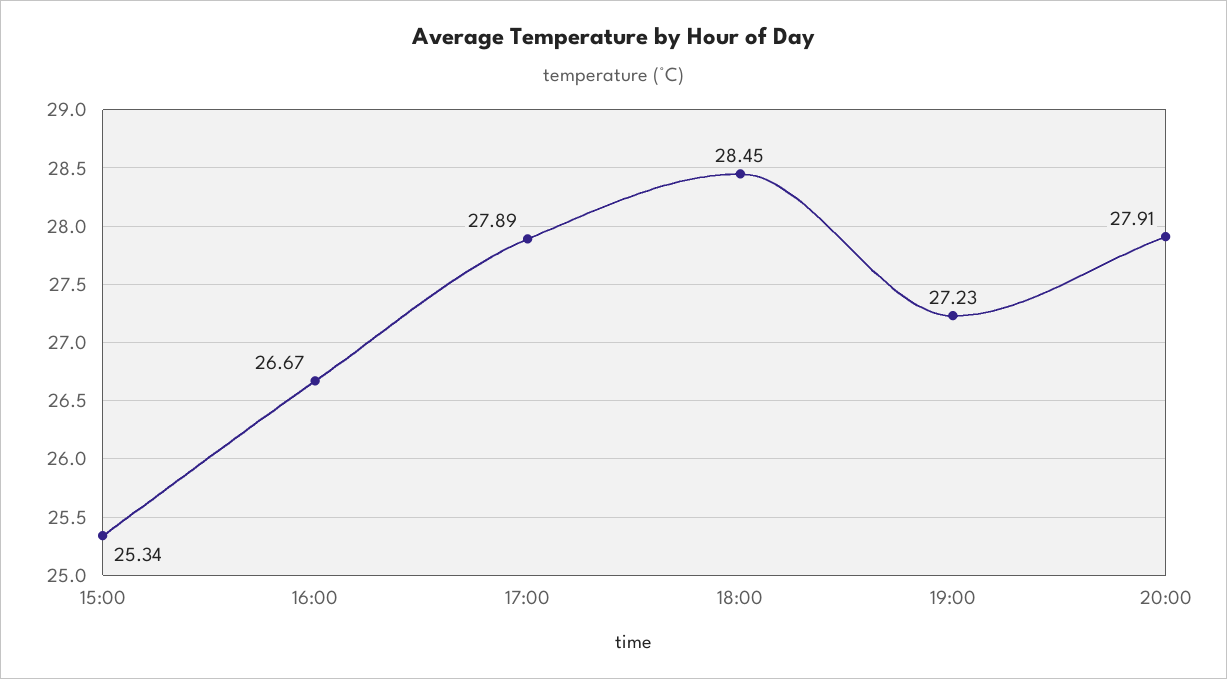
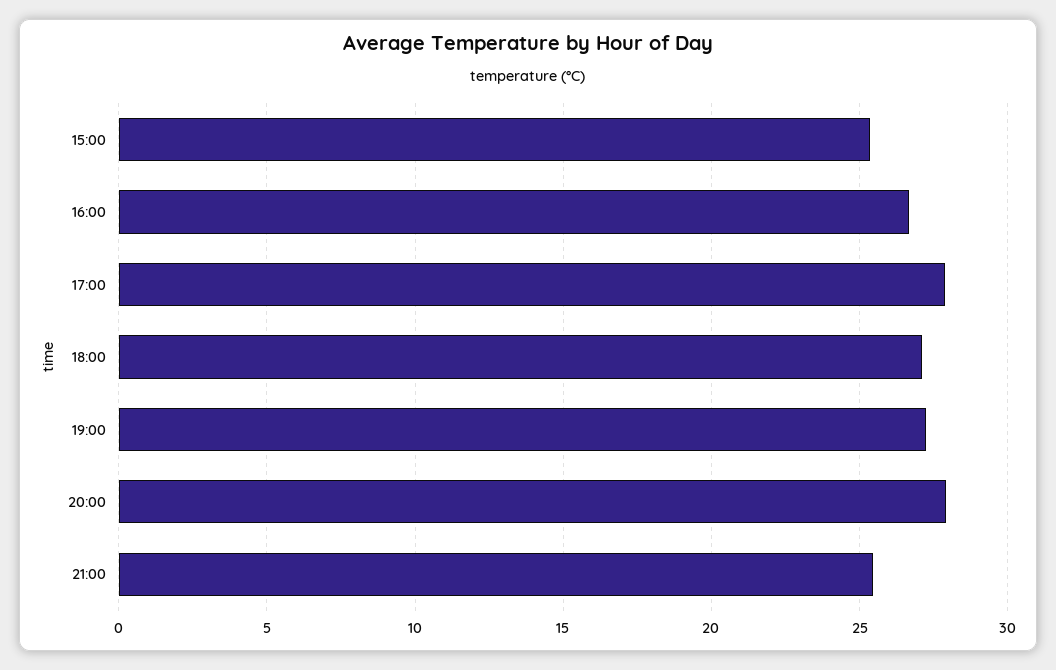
18:00: 28.45 -> 27
21:00: none -> 25.5

